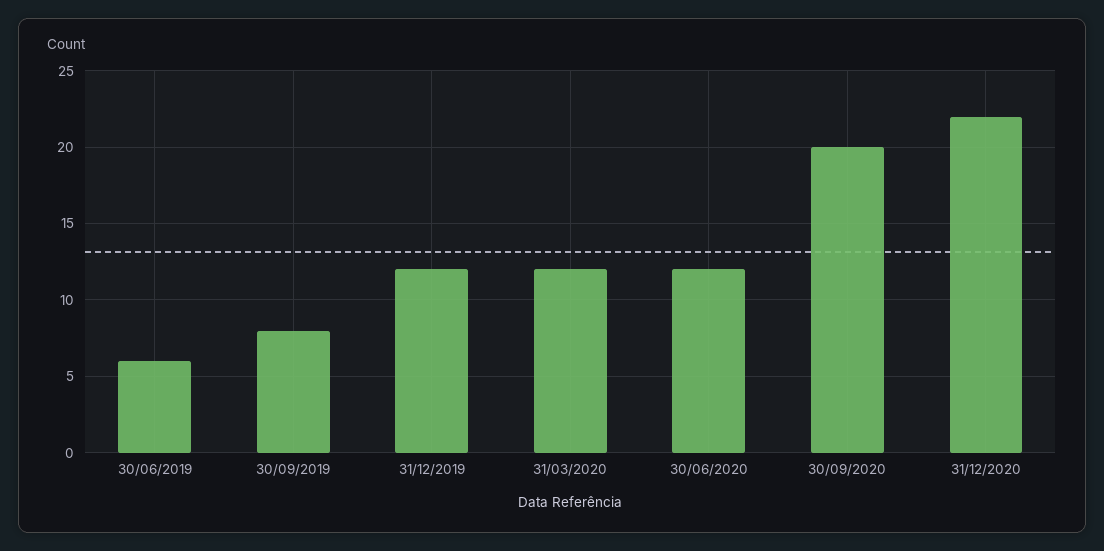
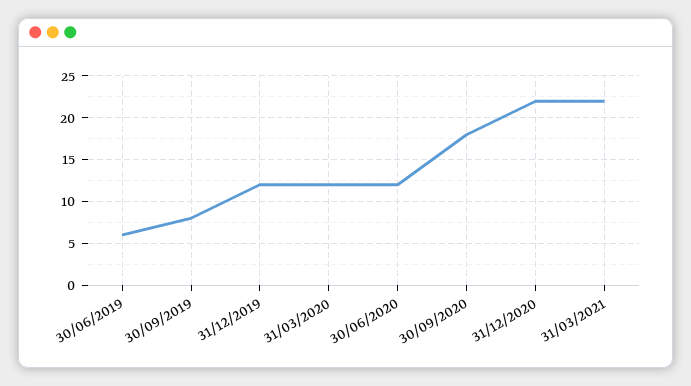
30/09/2020: 20 -> 18
31/03/2021: none -> 22

